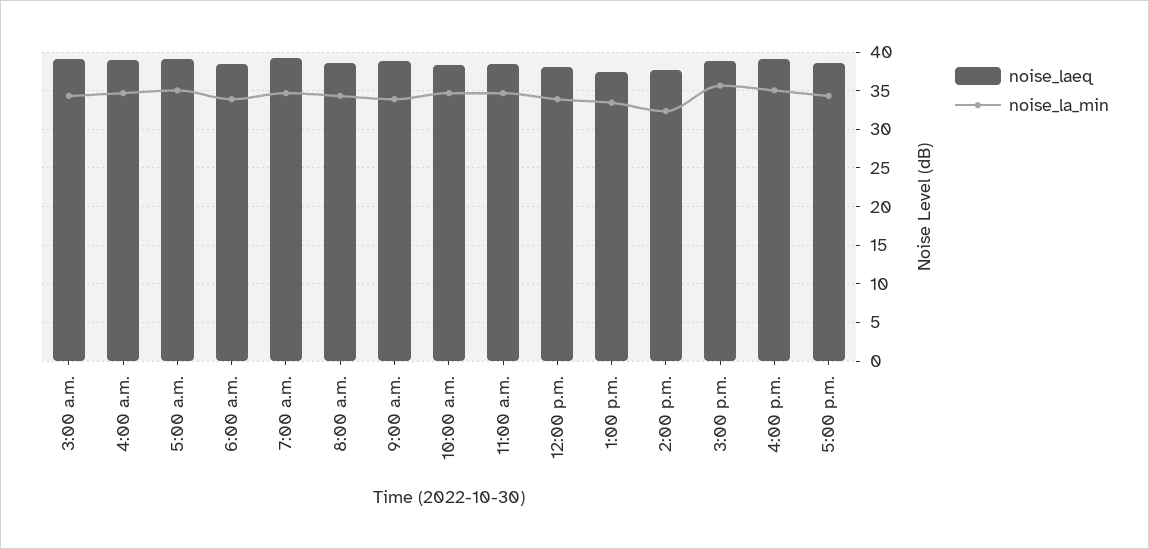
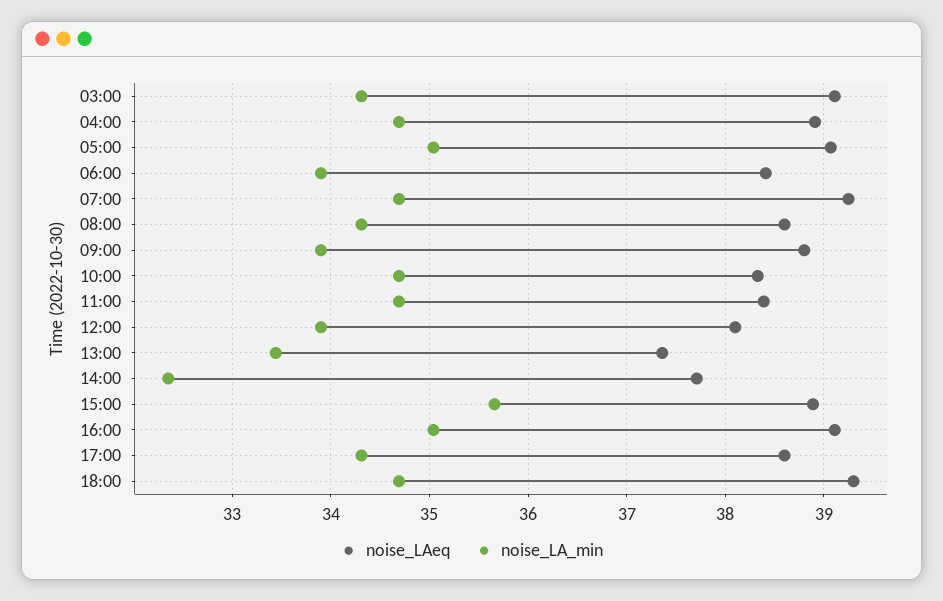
noise_laeq, 18:00: none -> 39.3
noise_la_min, 18:00: none -> 34.7

